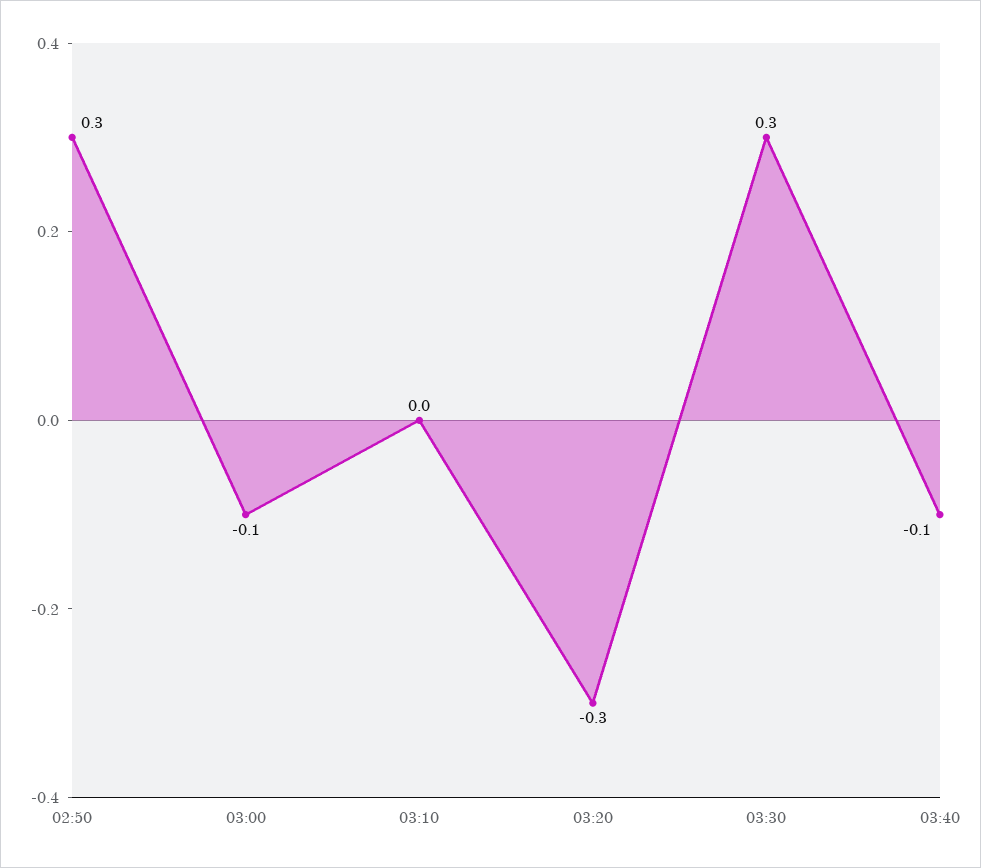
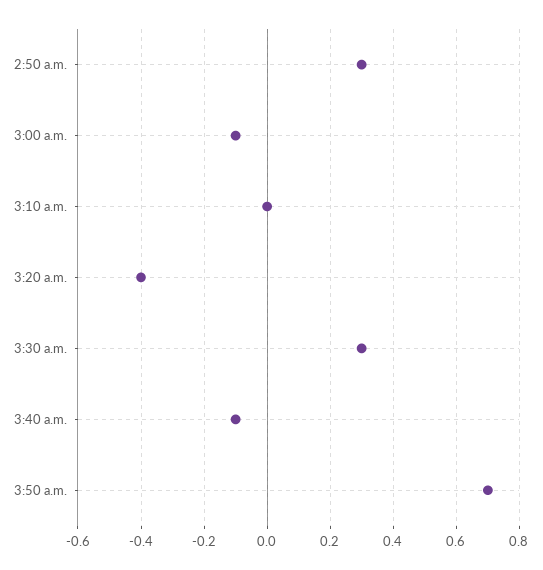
03:20: -0.3 -> -0.4
3:50 a.m.: none -> 0.7

